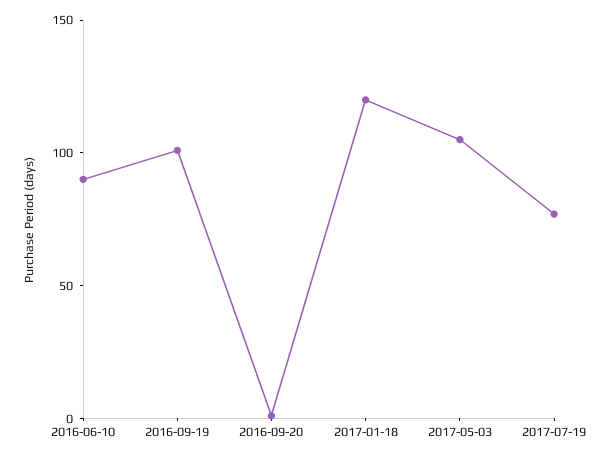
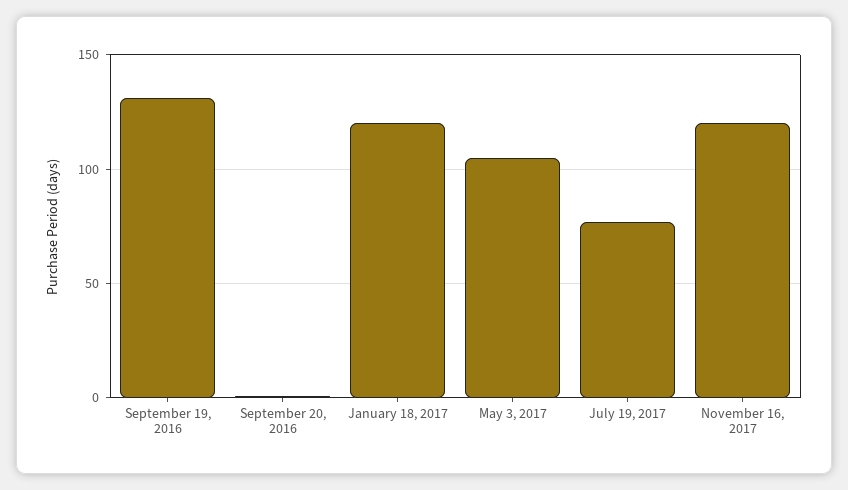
2016-06-10: 90 -> none
2016-09-19: 100 -> 130
November 16, 2017: none -> 120

